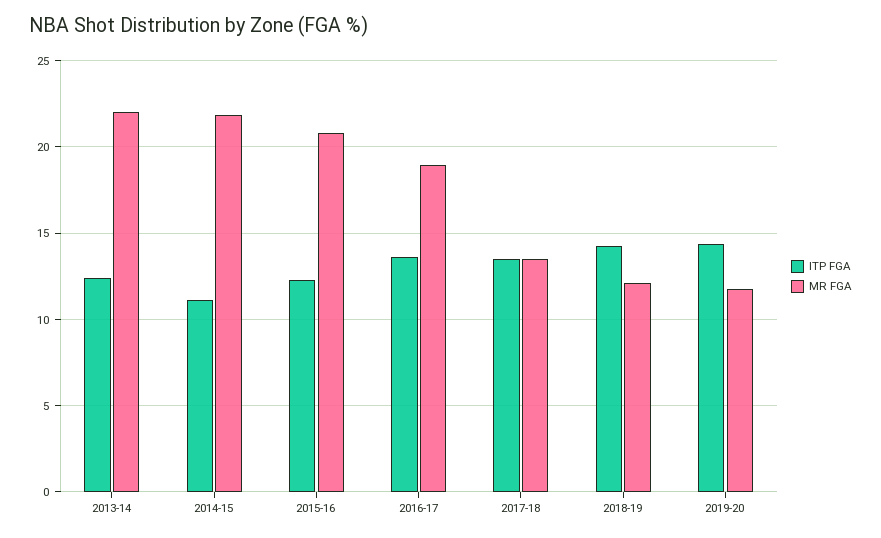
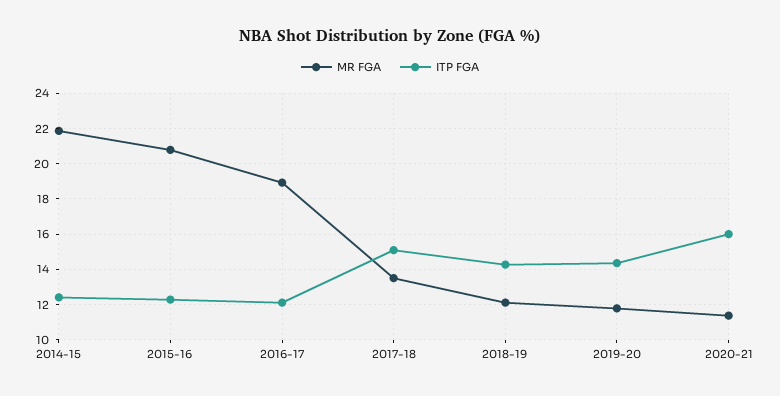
ITP FGA, 2013-14: 12.5 -> none
MR FGA, 2013-14: 22 -> none
ITP FGA, 2014-15: 11 -> 12.5
ITP FGA, 2016-17: 13.5 -> 12
ITP FGA, 2017-18: 13.5 -> 15
MR FGA, 2020-21: none -> 11.5
ITP FGA, 2020-21: none -> 16

